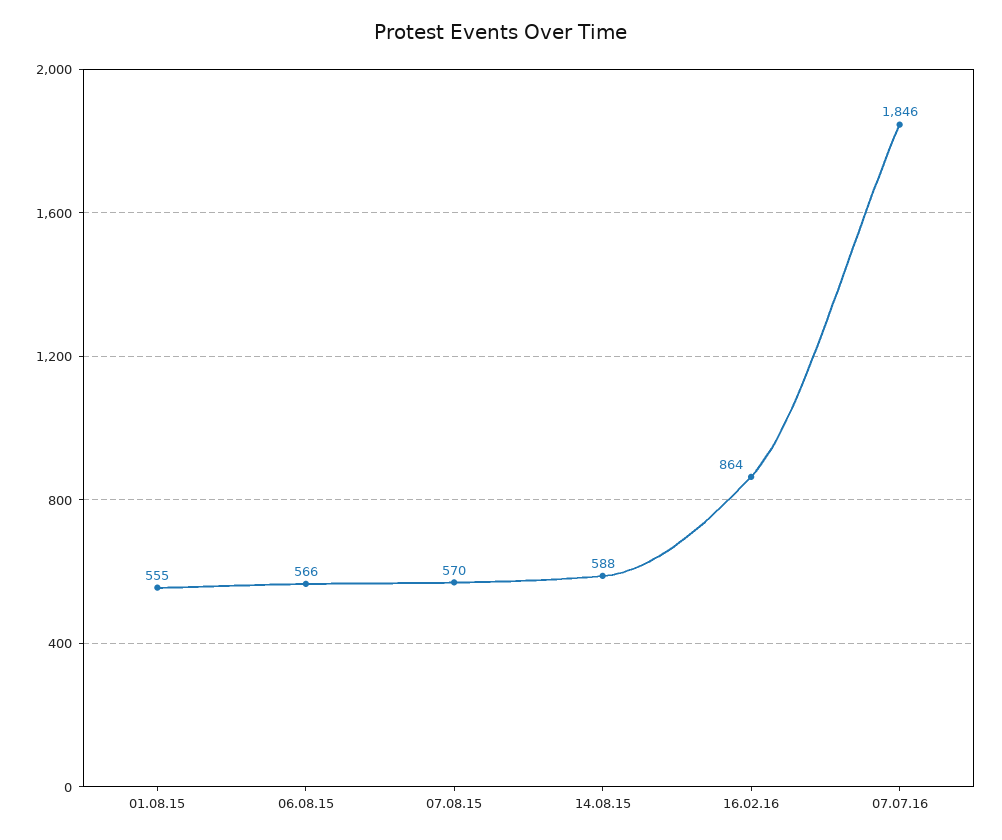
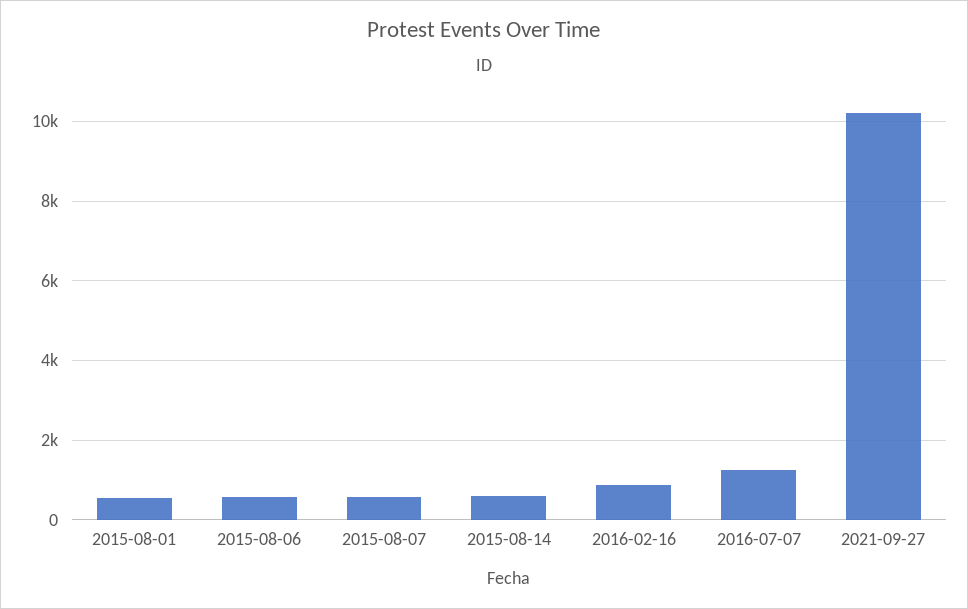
07.07.16: 1846 -> 1200
2021-09-27: none -> 10200

